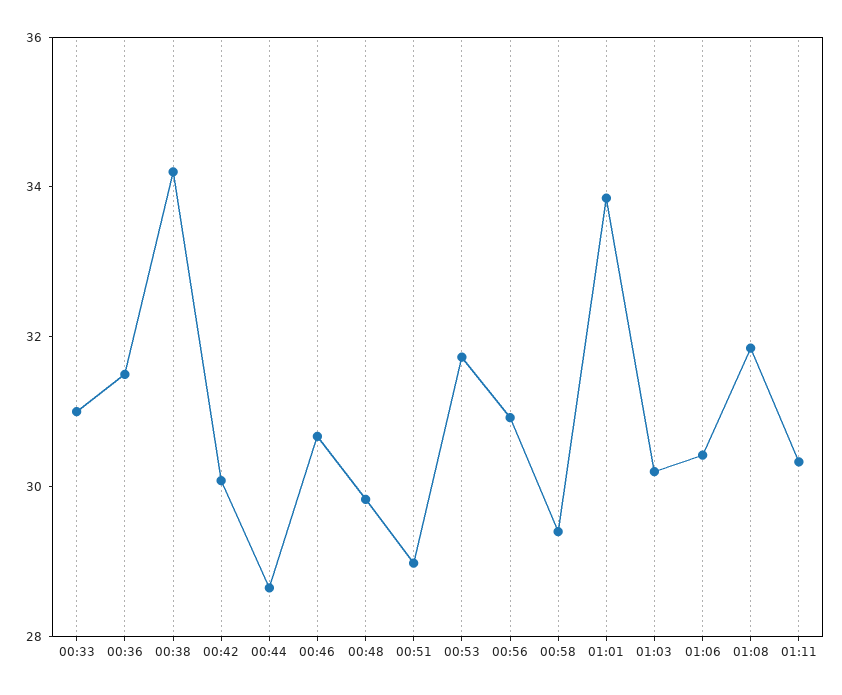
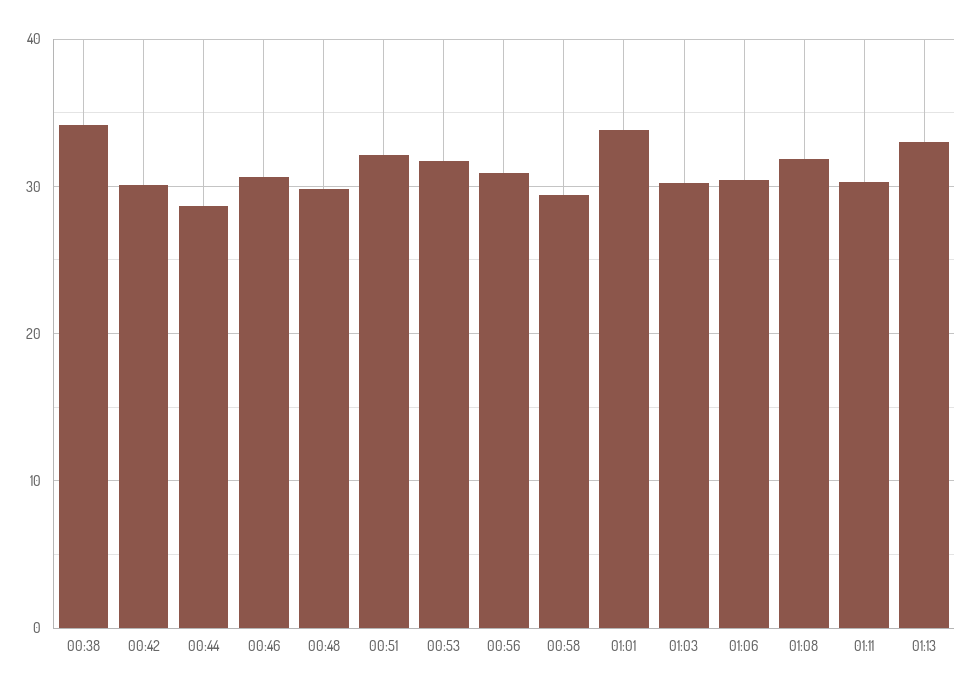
00:33: 31 -> none
00:36: 31.5 -> none
00:51: 29 -> 32
01:13: none -> 33

